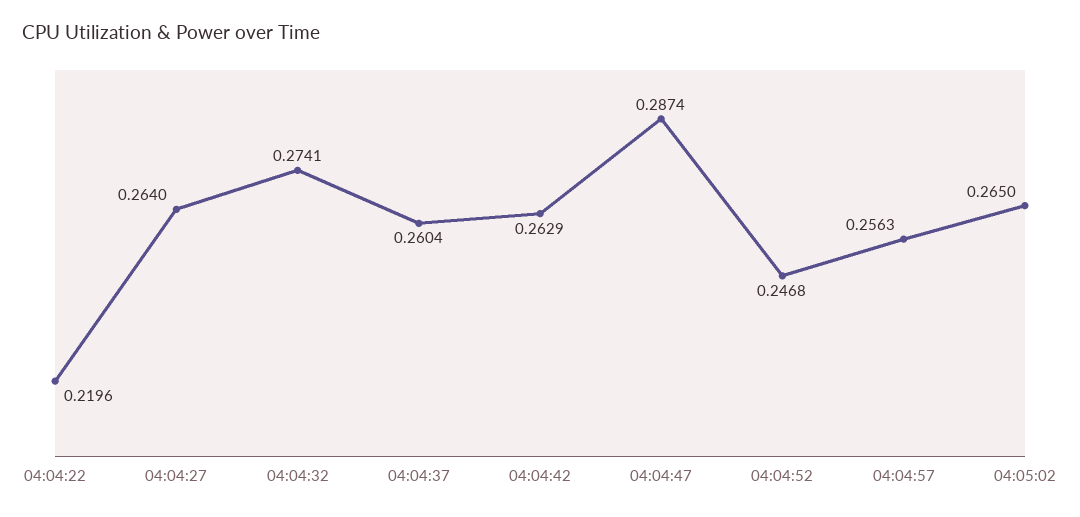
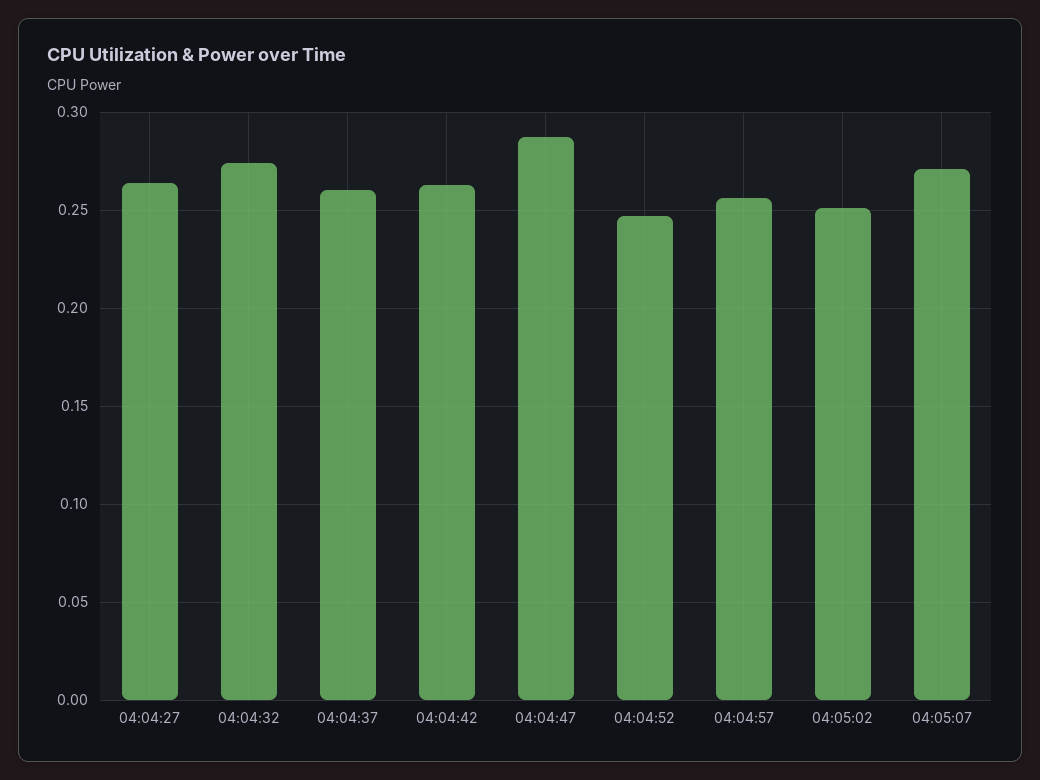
04:04:22: 0.2196 -> none
04:05:02: 0.265 -> 0.25
04:05:07: none -> 0.27

